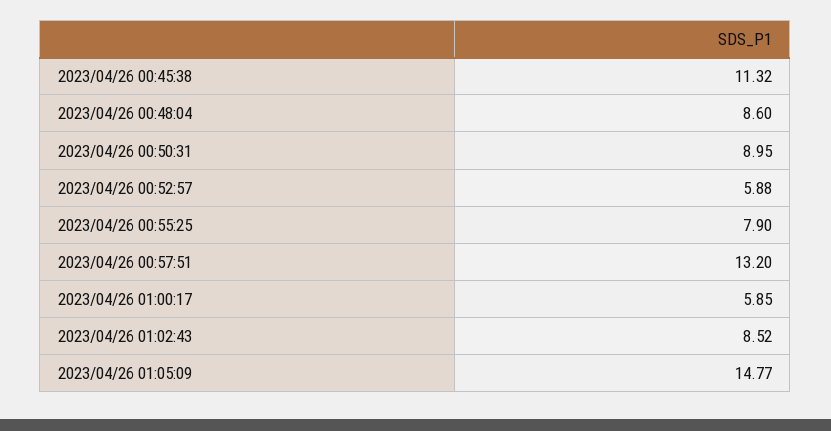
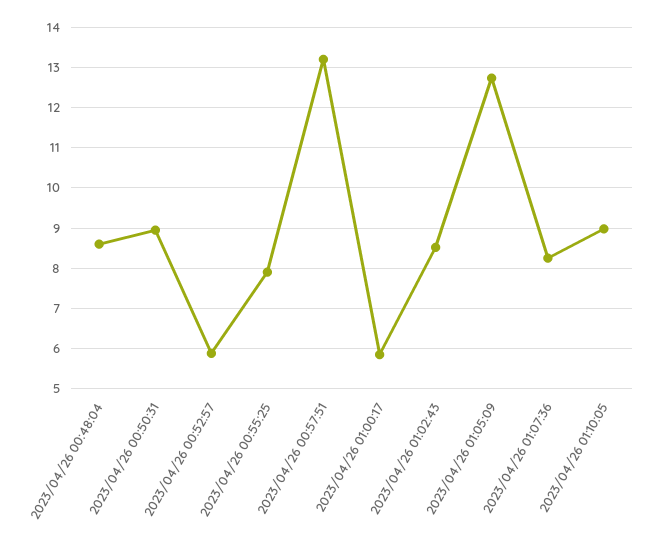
2023/04/26 00:45:38: 11.32 -> none
2023/04/26 01:05:09: 14.77 -> 12.8
2023/04/26 01:07:36: none -> 8.2
2023/04/26 01:10:05: none -> 9

